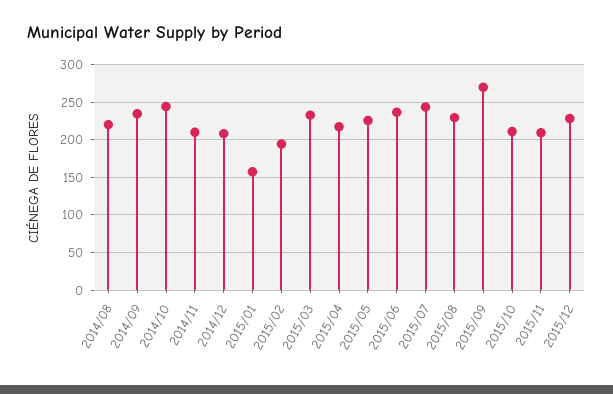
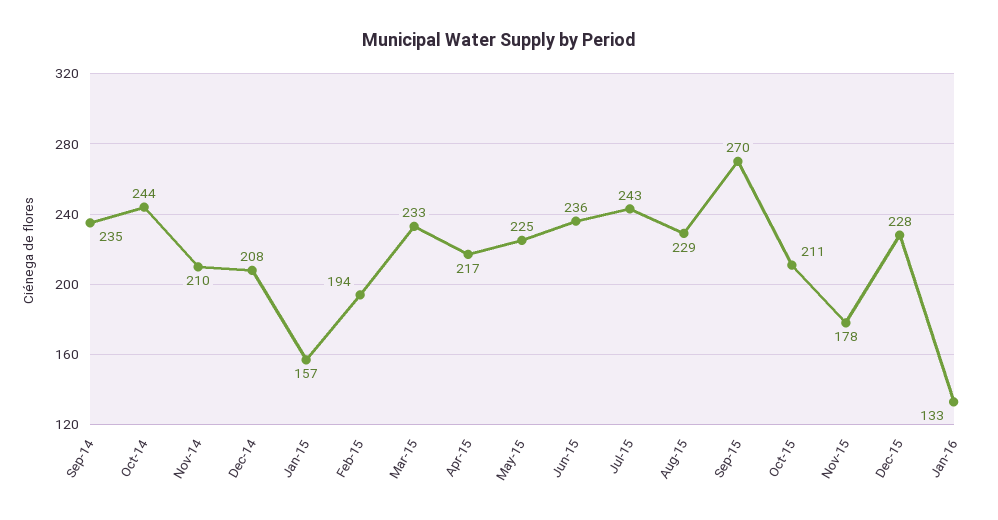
2014/08: 220 -> none
2015/11: 210 -> 178
Jan-16: none -> 133

